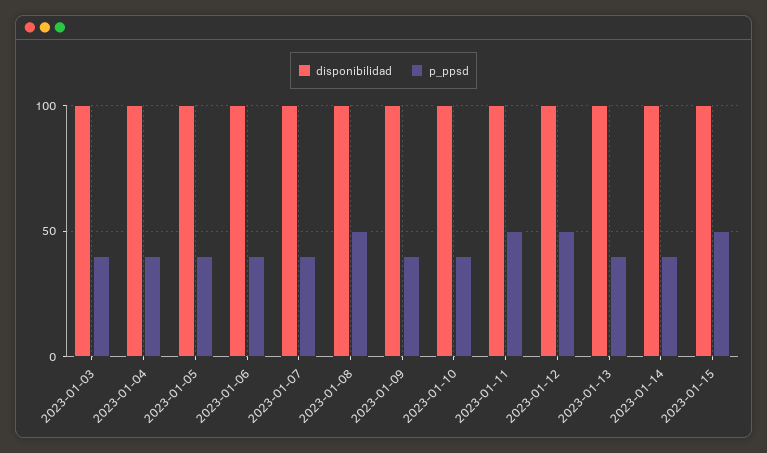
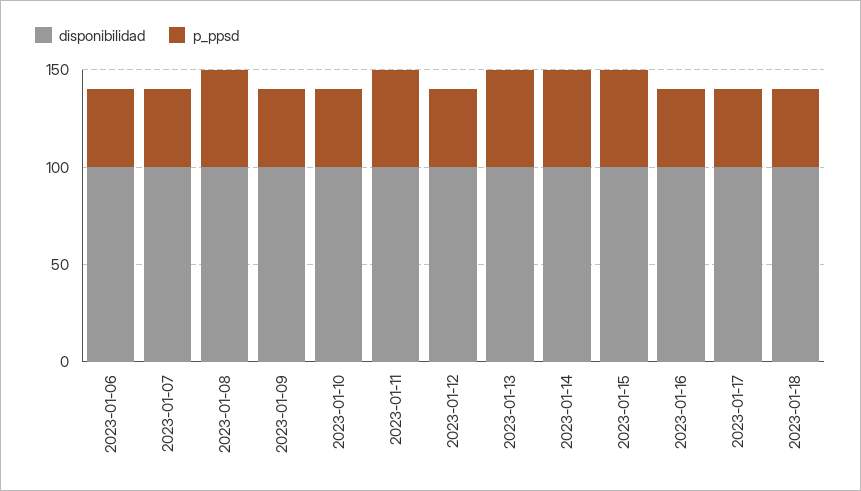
disponibilidad, 2023-01-03: 100 -> none
p_ppsd, 2023-01-03: 40 -> none
disponibilidad, 2023-01-04: 100 -> none
p_ppsd, 2023-01-04: 40 -> none
disponibilidad, 2023-01-05: 100 -> none
p_ppsd, 2023-01-05: 40 -> none
p_ppsd, 2023-01-12: 50 -> 40
p_ppsd, 2023-01-13: 40 -> 50
p_ppsd, 2023-01-14: 40 -> 50
disponibilidad, 2023-01-16: none -> 100
p_ppsd, 2023-01-16: none -> 40
disponibilidad, 2023-01-17: none -> 100
p_ppsd, 2023-01-17: none -> 40
disponibilidad, 2023-01-18: none -> 100
p_ppsd, 2023-01-18: none -> 40

